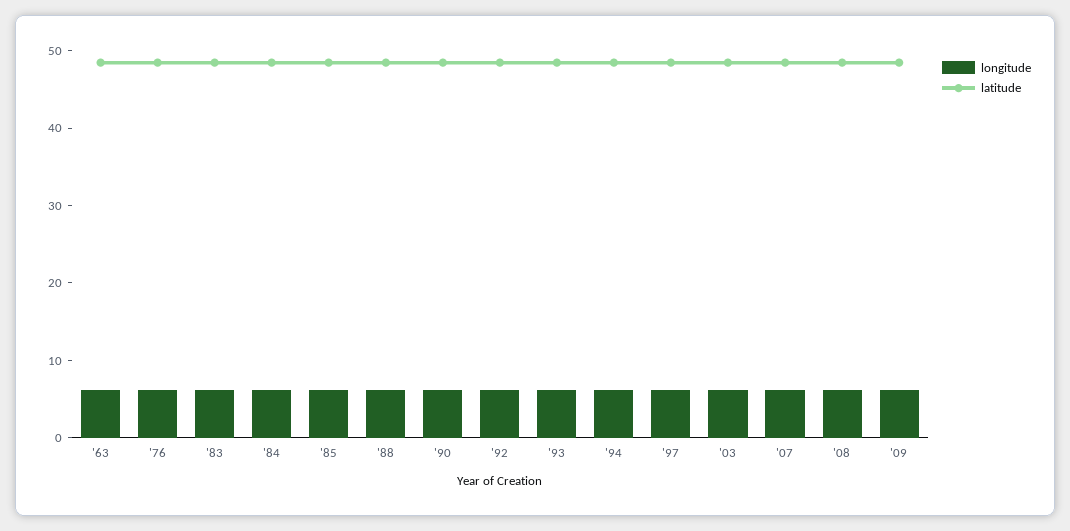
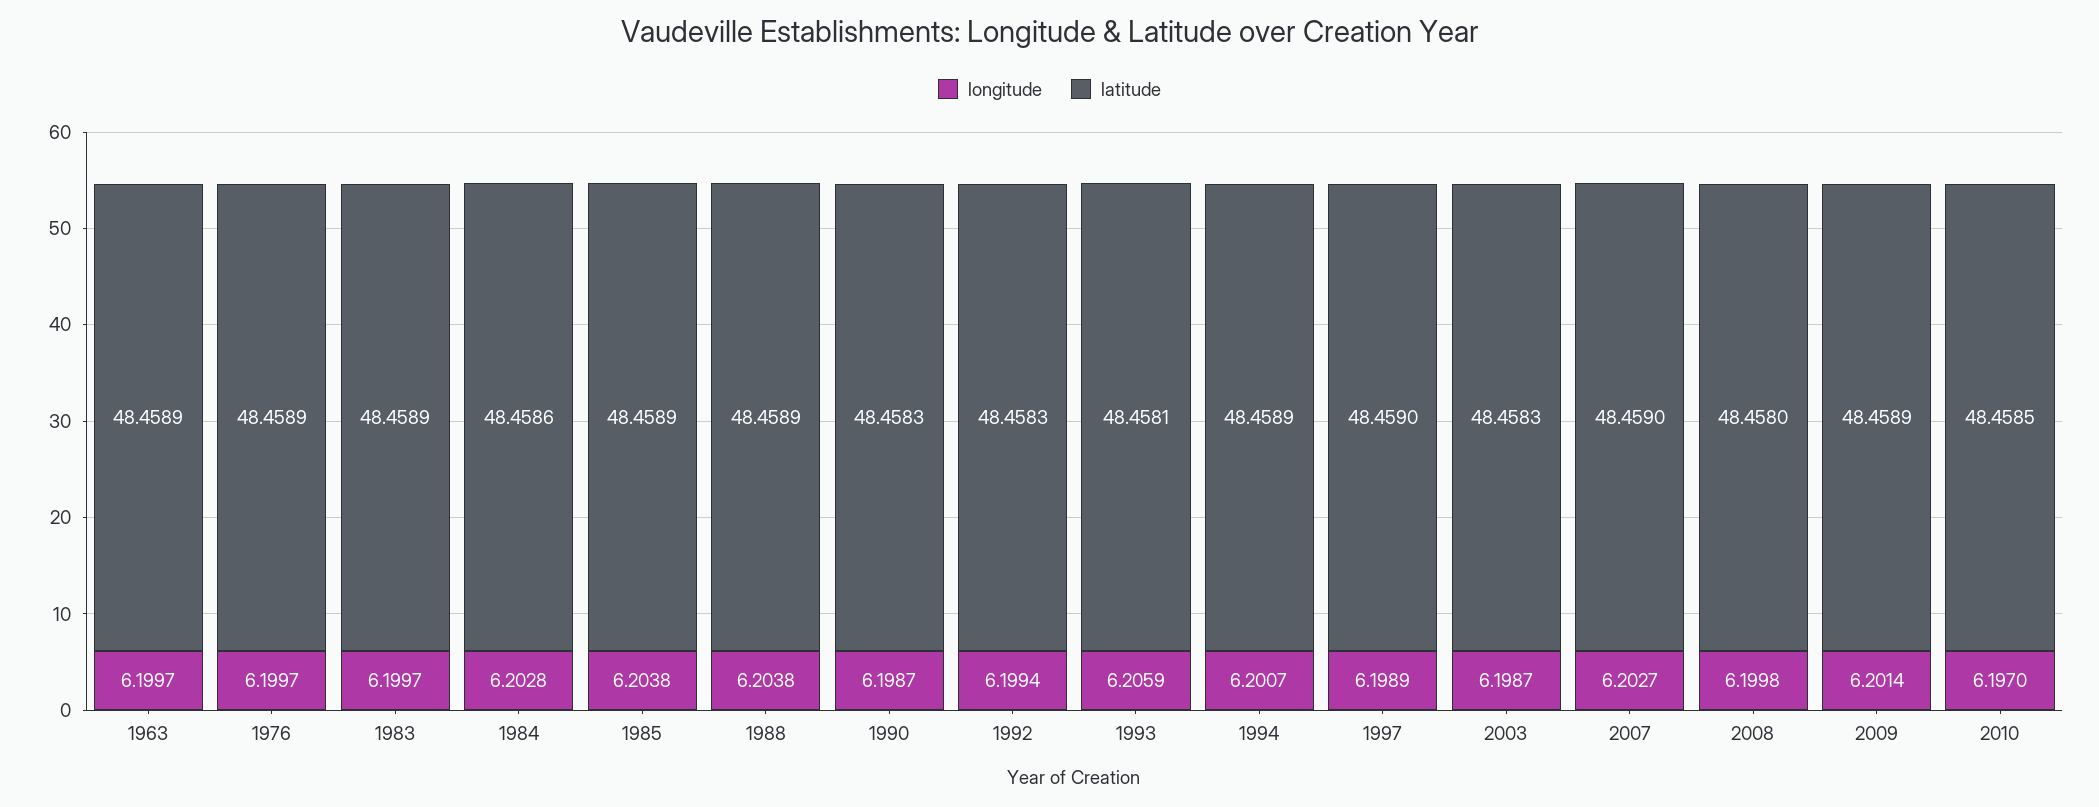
longitude, 2010: none -> 6.197
latitude, 2010: none -> 48.4585

